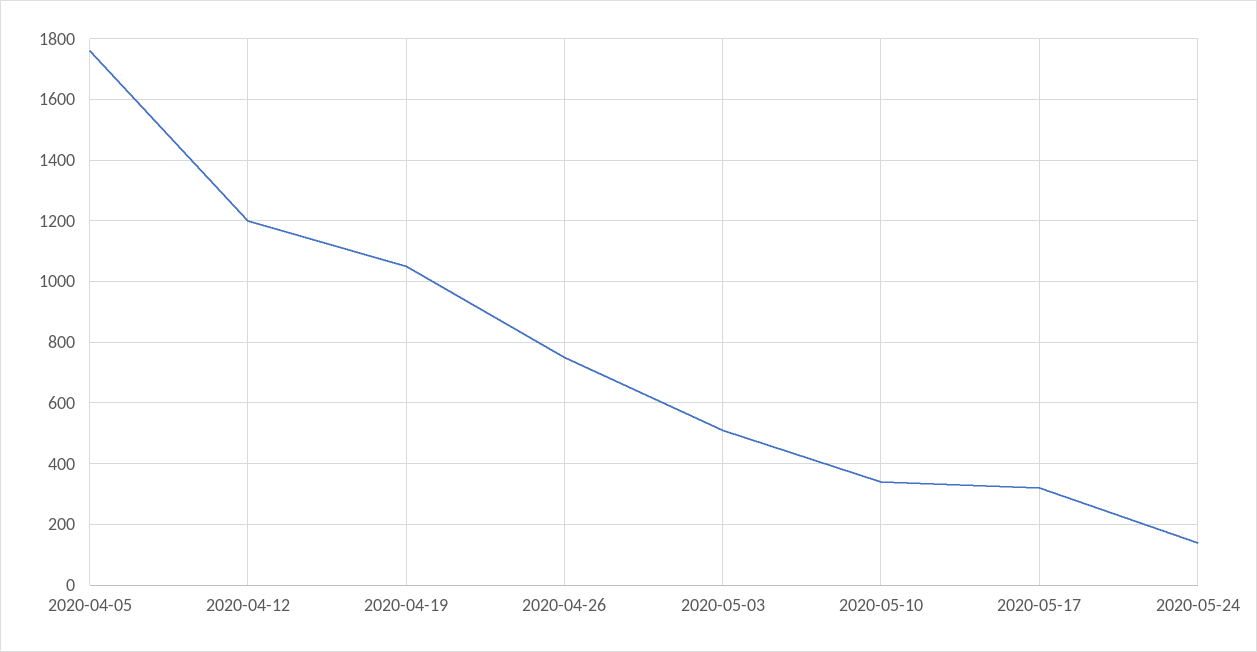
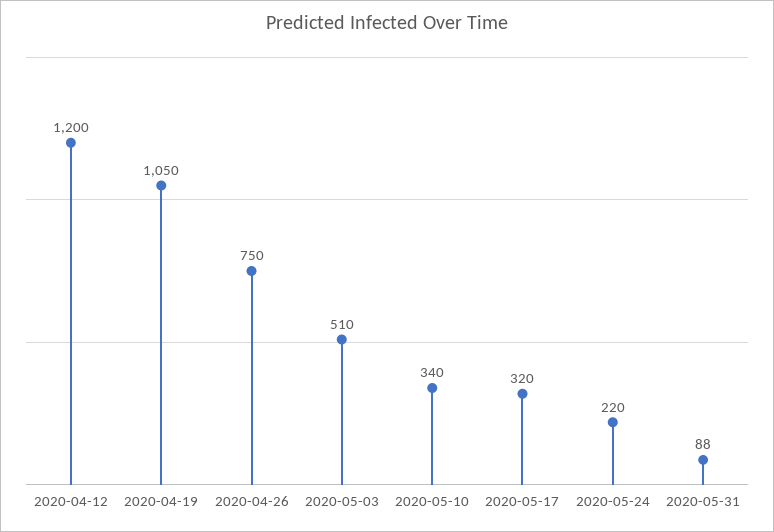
2020-04-05: 1760 -> none
2020-05-24: 140 -> 220
2020-05-31: none -> 88

